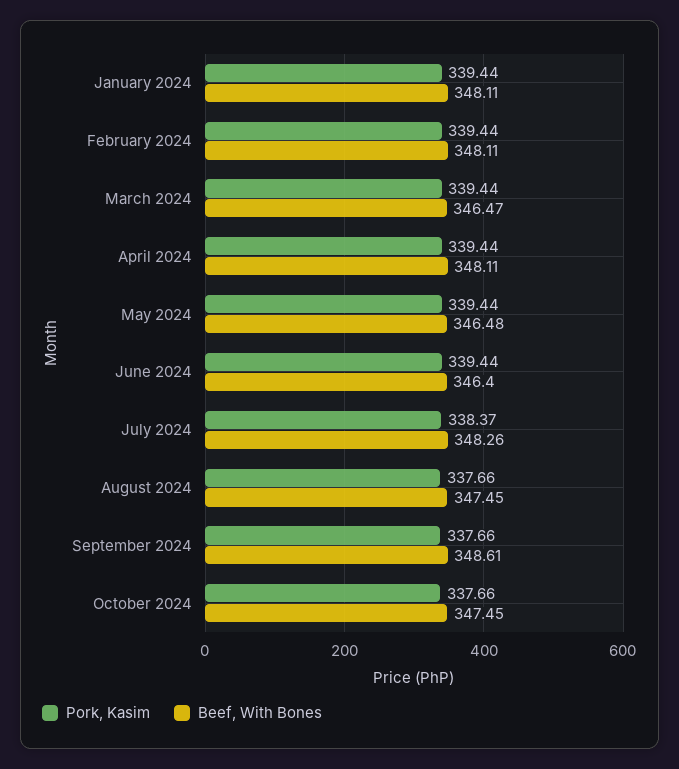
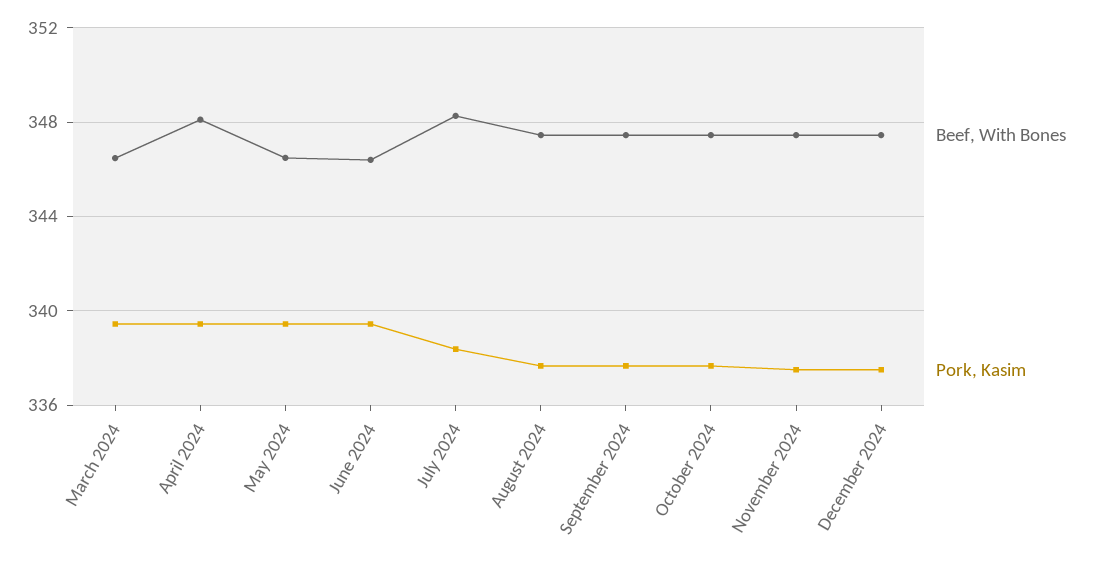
Pork, Kasim, January 2024: 339.44 -> none
Beef, With Bones, January 2024: 348.11 -> none
Pork, Kasim, February 2024: 339.44 -> none
Beef, With Bones, February 2024: 348.11 -> none
Beef, With Bones, September 2024: 348.61 -> 347.5
Beef, With Bones, November 2024: none -> 347.5
Pork, Kasim, November 2024: none -> 337.5
Beef, With Bones, December 2024: none -> 347.5
Pork, Kasim, December 2024: none -> 337.5

